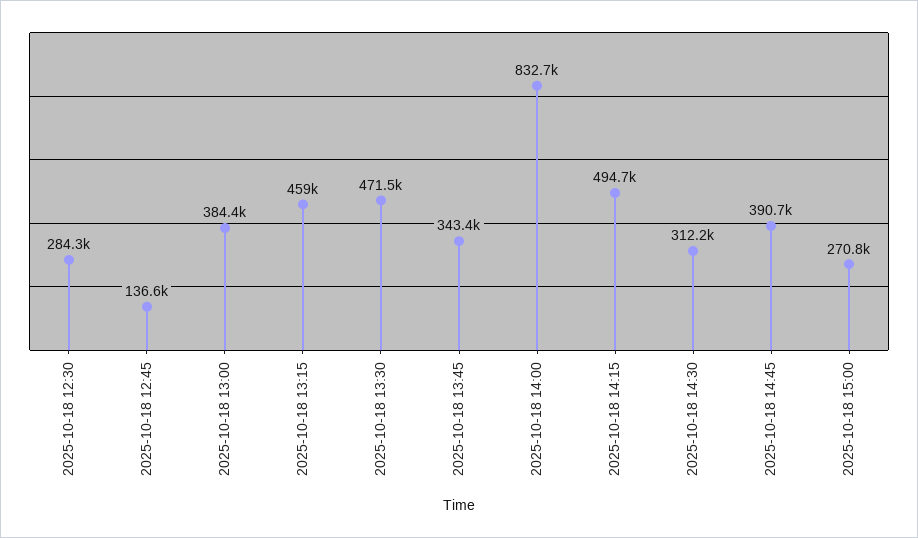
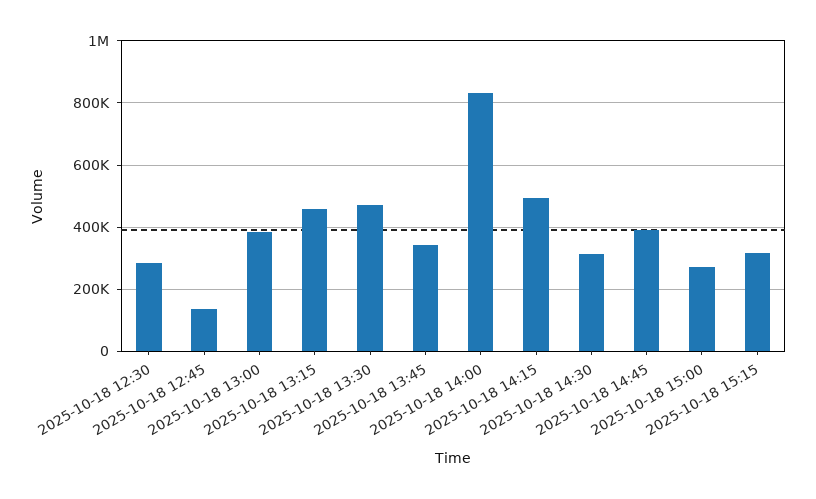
2025-10-18 15:15: none -> 320000

